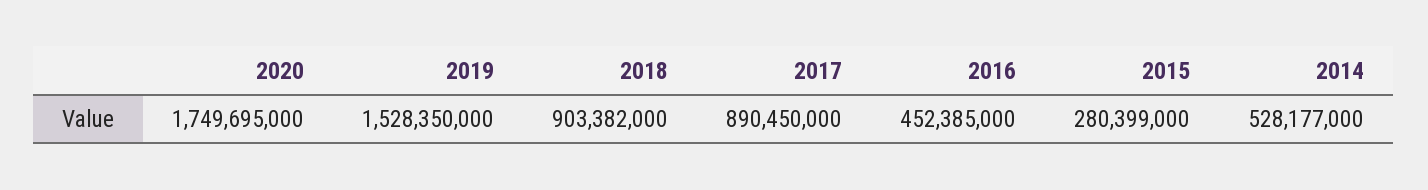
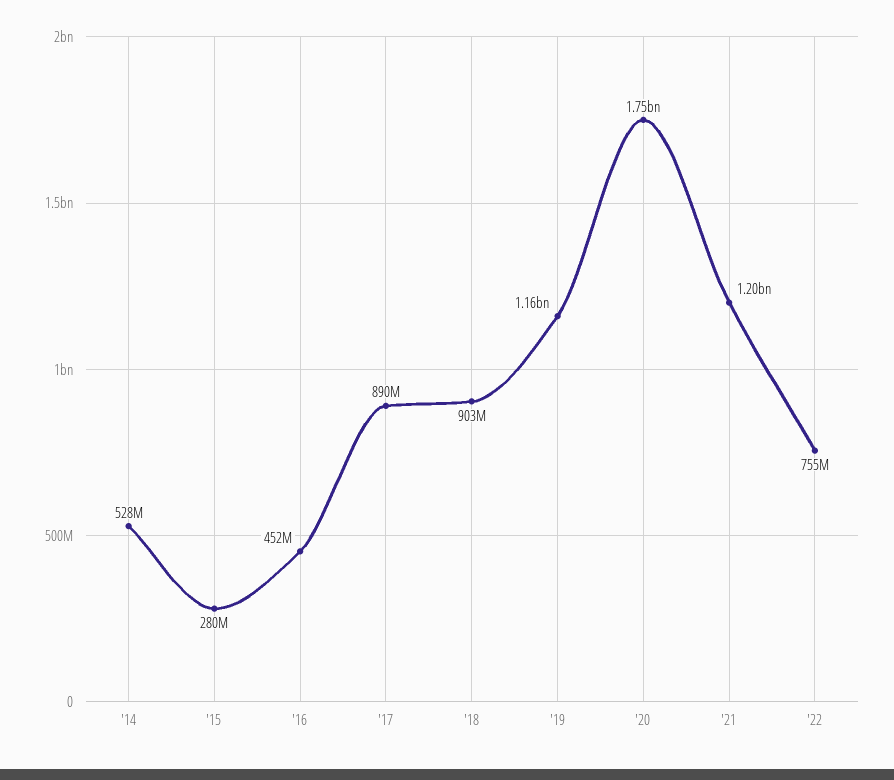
2019: 1528350000 -> 1160000000
'21: none -> 1200000000
'22: none -> 755000000

